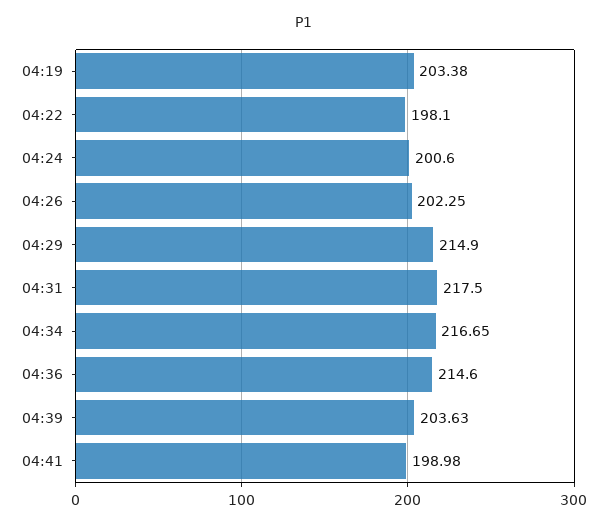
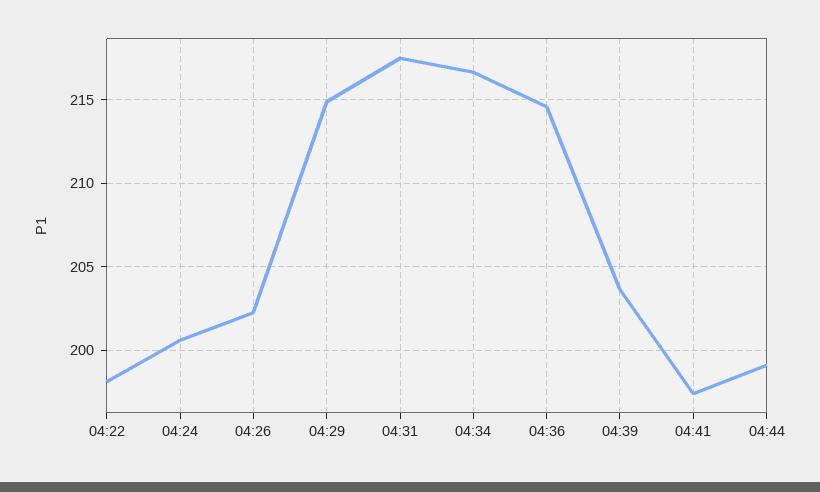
04:19: 203.38 -> none
04:41: 198.98 -> 197.5
04:44: none -> 199

